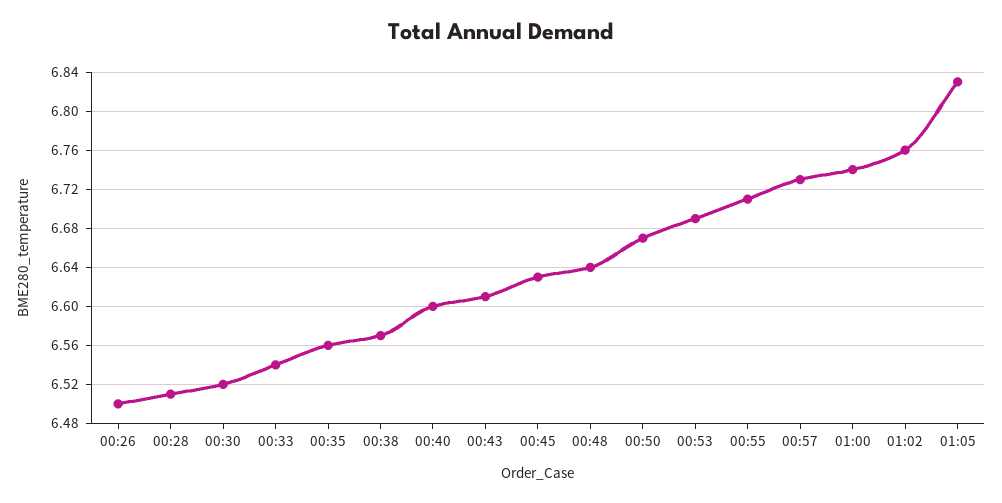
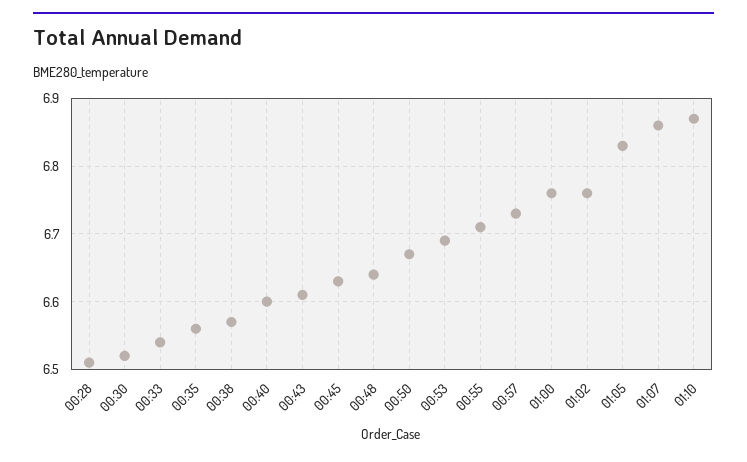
00:26: 6.5 -> none
01:00: 6.74 -> 6.76
01:07: none -> 6.86
01:10: none -> 6.87

